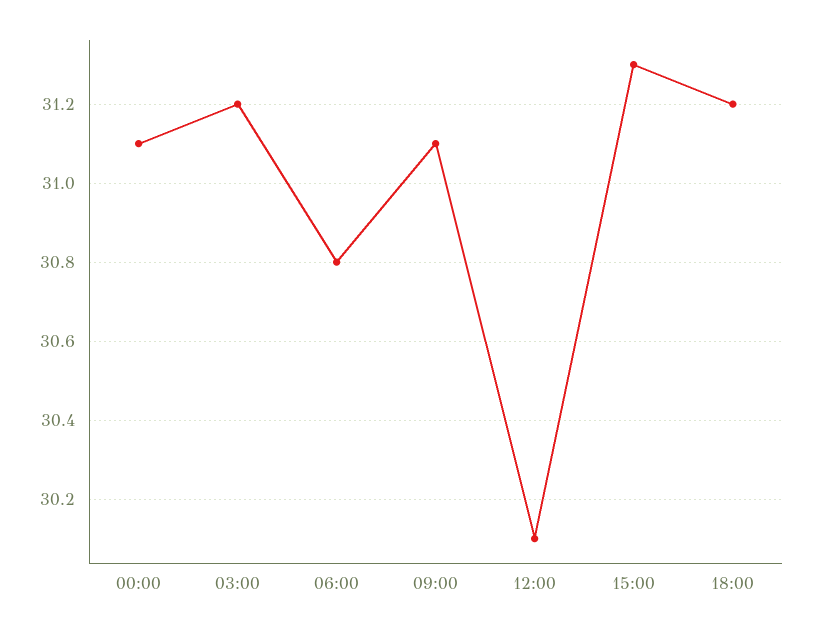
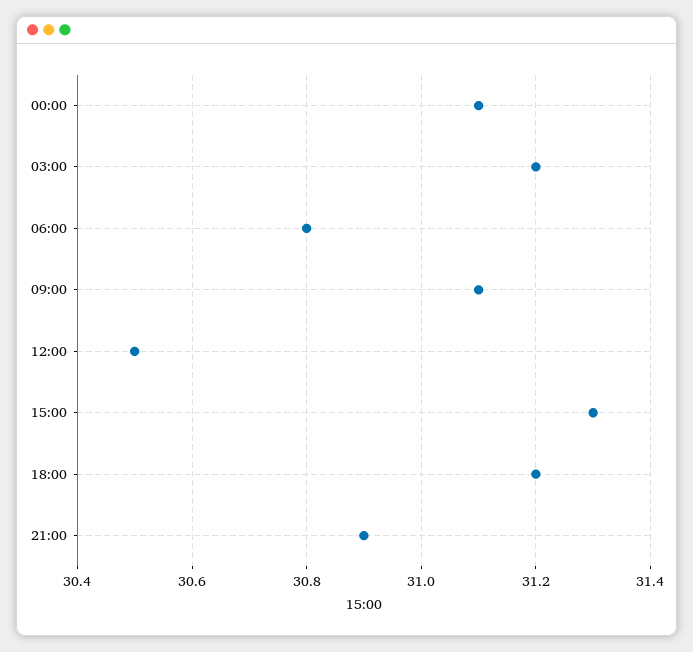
12:00: 30.1 -> 30.5
21:00: none -> 30.9

